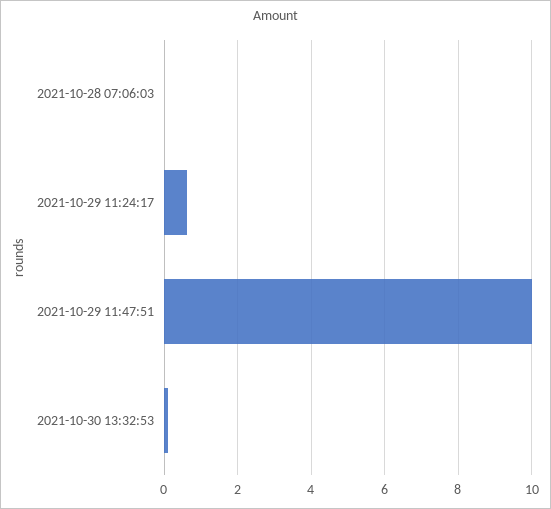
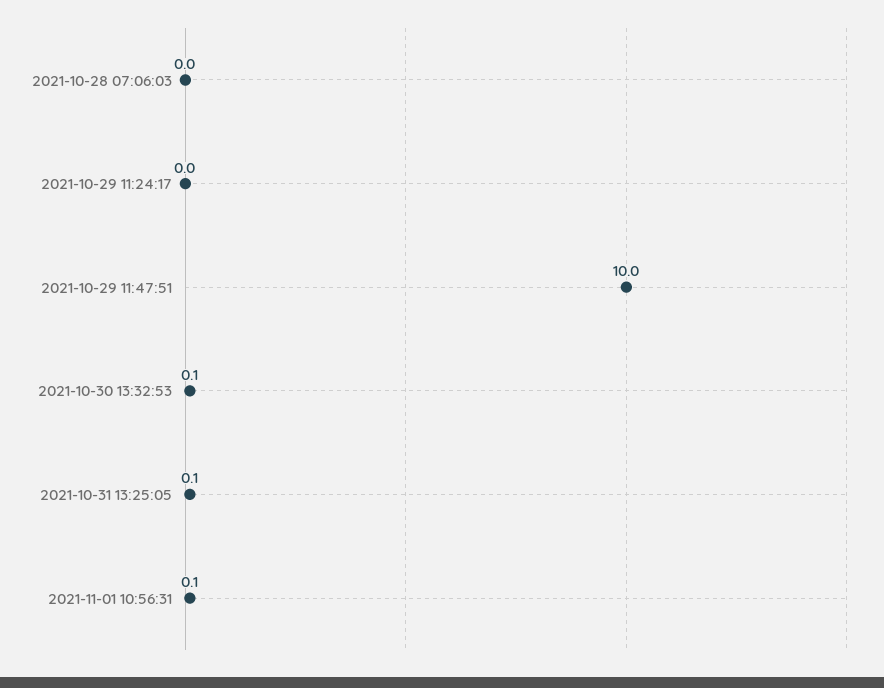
2021-10-29 11:24:17: 0.6 -> 0
2021-10-31 13:25:05: none -> 0.1
2021-11-01 10:56:31: none -> 0.1

